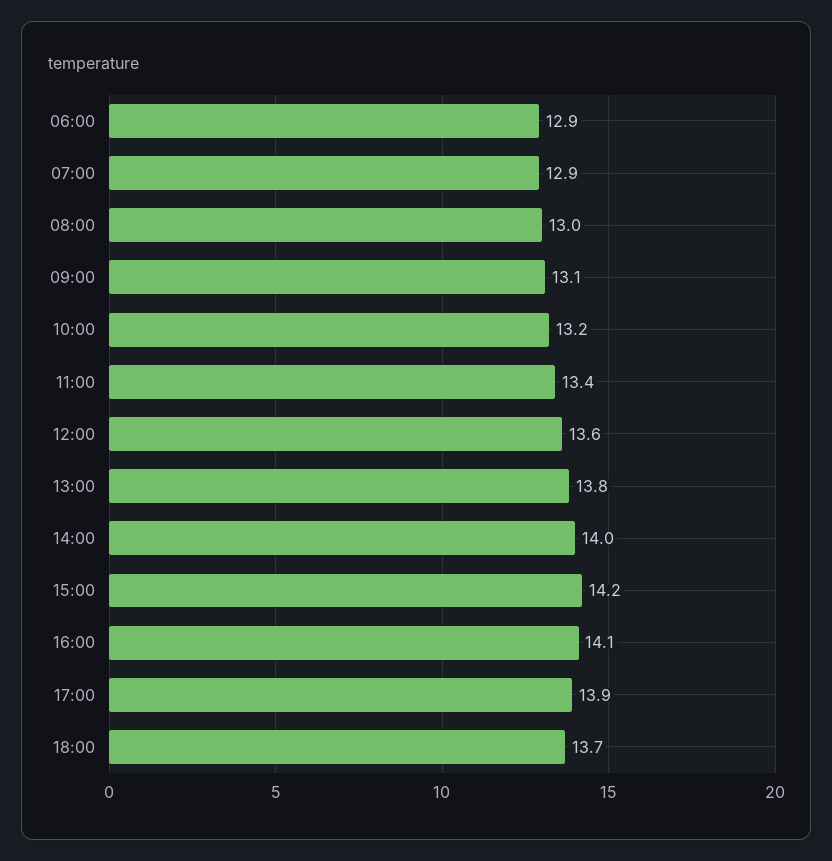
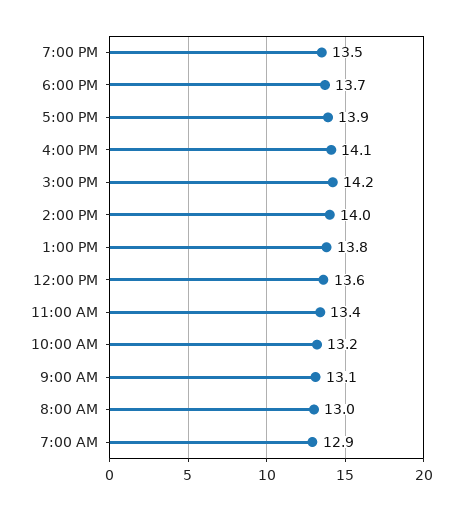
06:00: 12.9 -> none
7:00 PM: none -> 13.5

